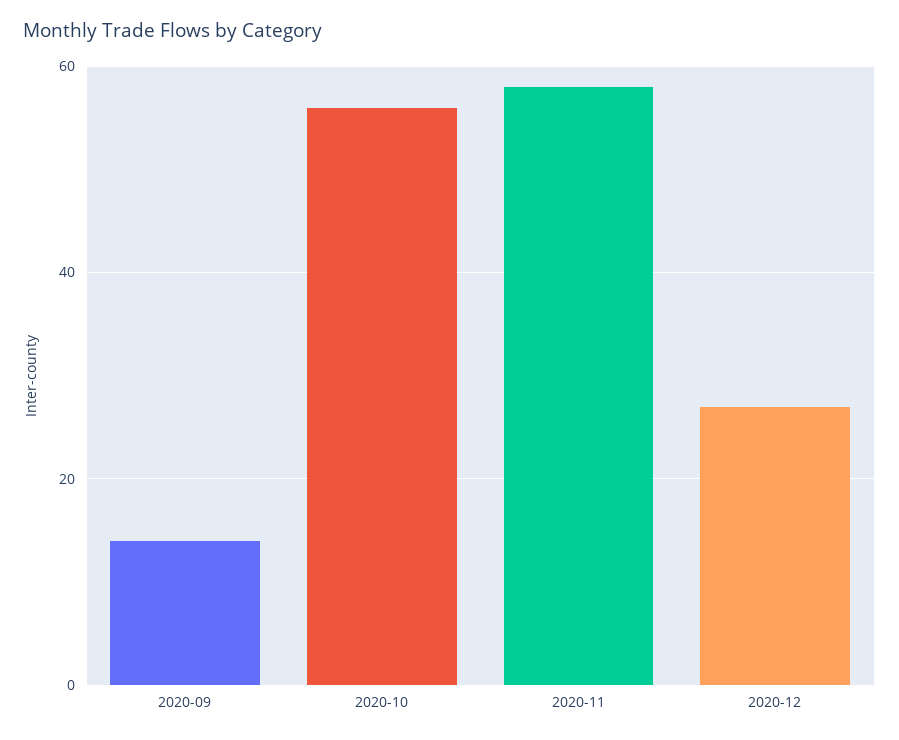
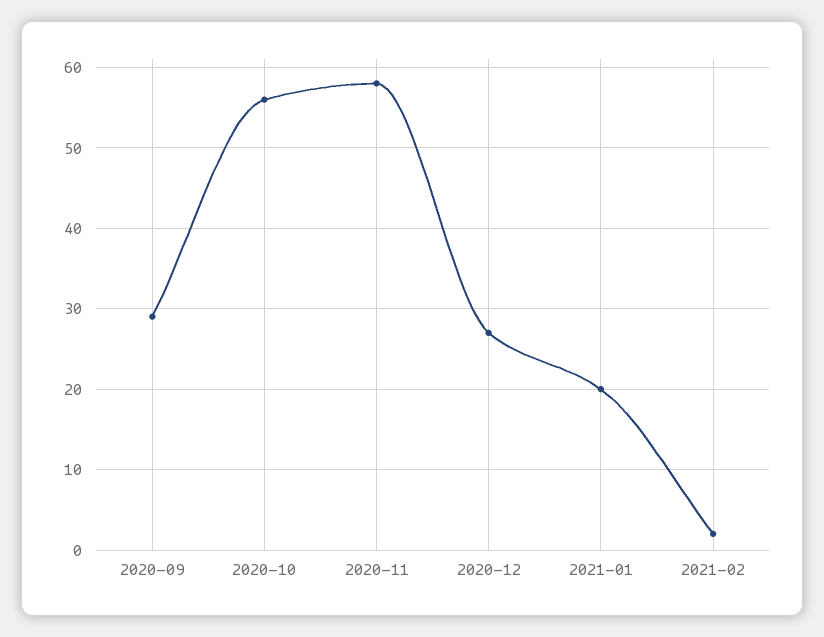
2020-09: 15 -> 29
2021-01: none -> 20
2021-02: none -> 2

